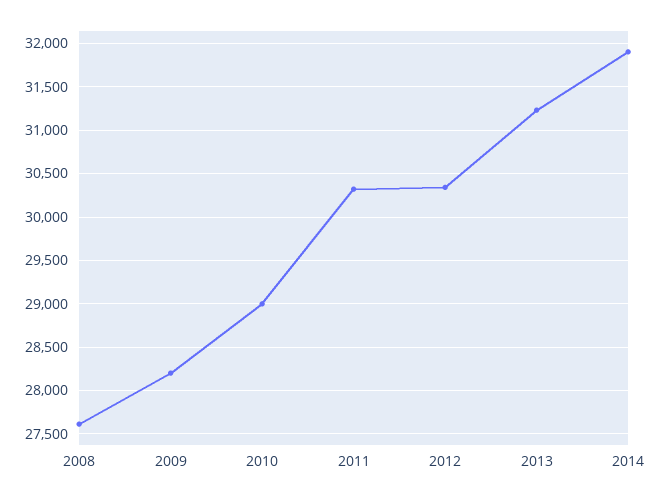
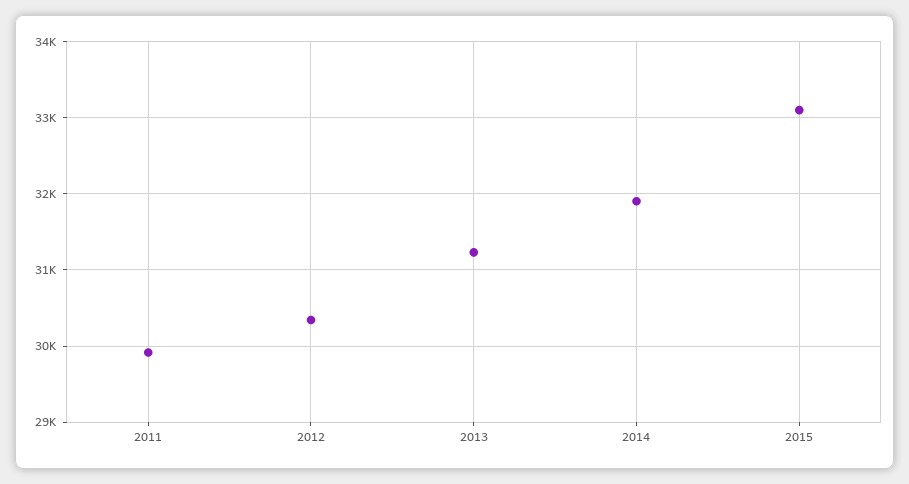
2008: 27600 -> none
2009: 28200 -> none
2010: 29000 -> none
2011: 30300 -> 29900
2015: none -> 33100

